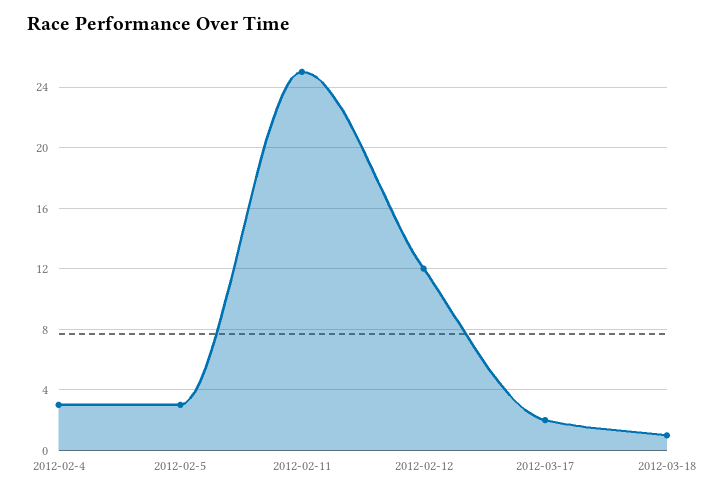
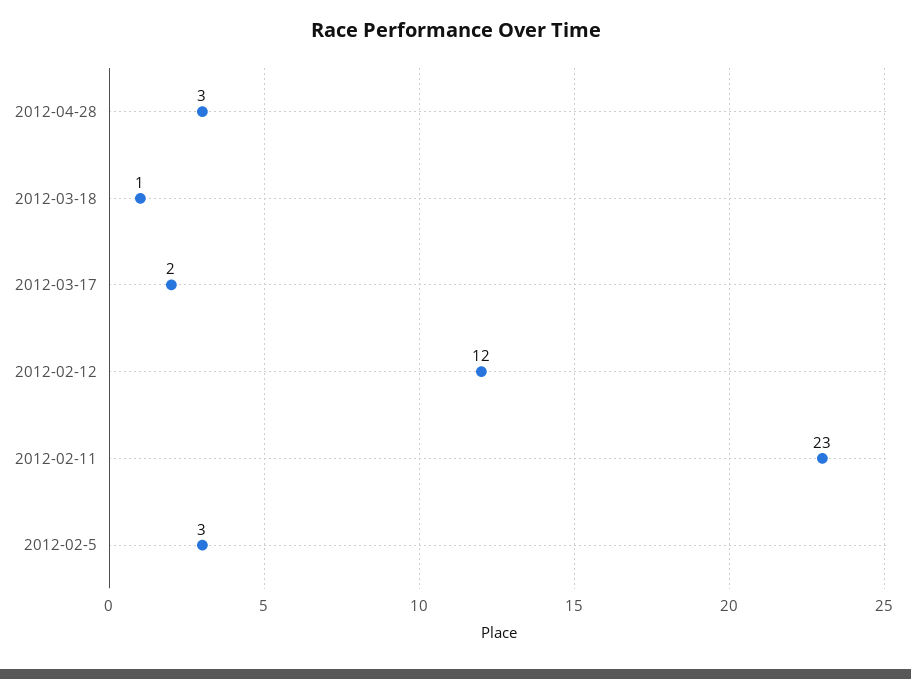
2012-02-4: 3 -> none
2012-02-11: 25 -> 23
2012-04-28: none -> 3

